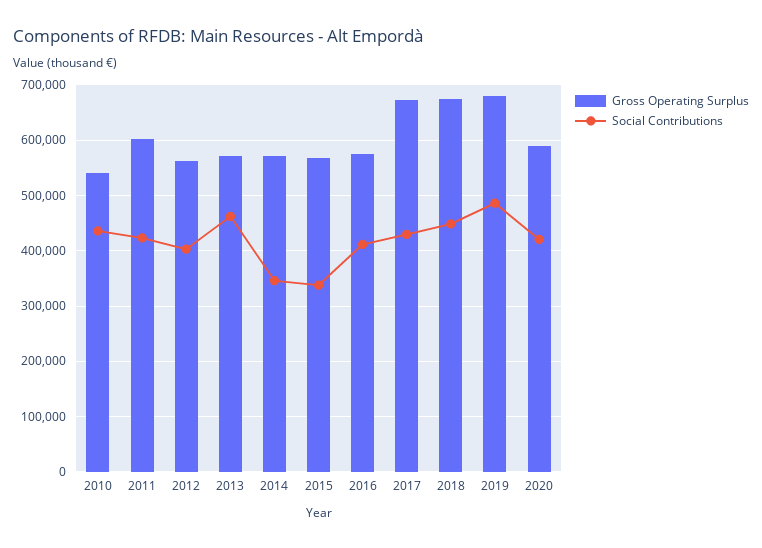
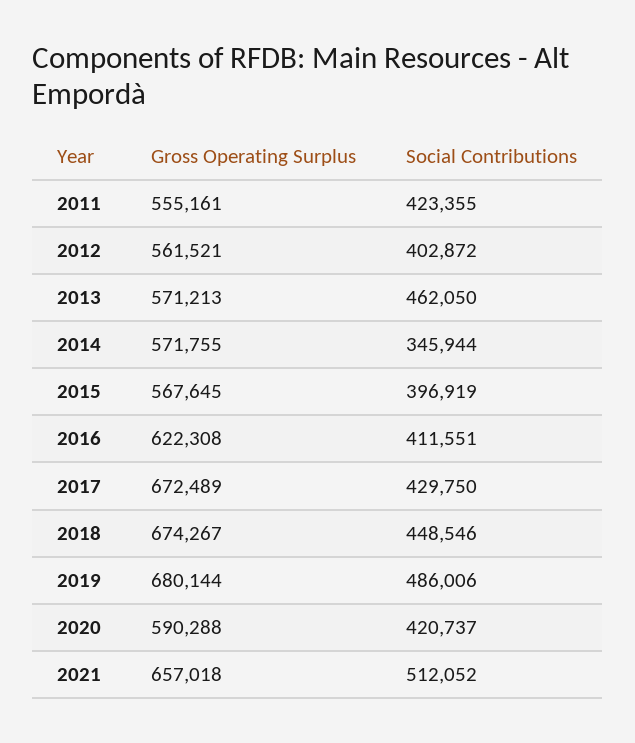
Gross Operating Surplus, 2010: 540000 -> none
Social Contributions, 2010: 440000 -> none
Gross Operating Surplus, 2011: 600000 -> 555161
Social Contributions, 2015: 340000 -> 396919
Gross Operating Surplus, 2016: 580000 -> 622308
Gross Operating Surplus, 2021: none -> 657018
Social Contributions, 2021: none -> 512052

